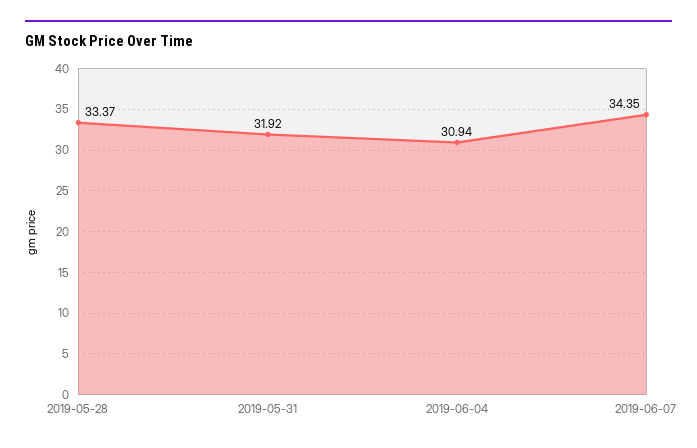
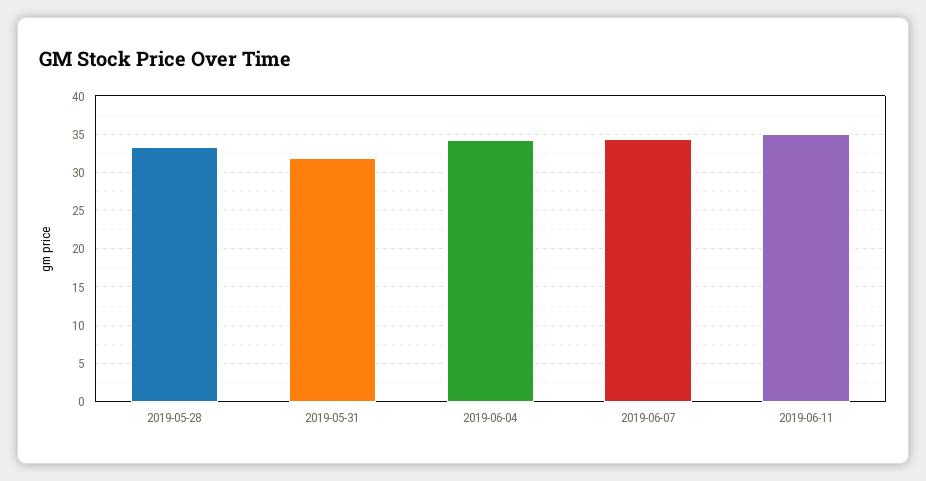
2019-06-04: 30.94 -> 34
2019-06-11: none -> 35

